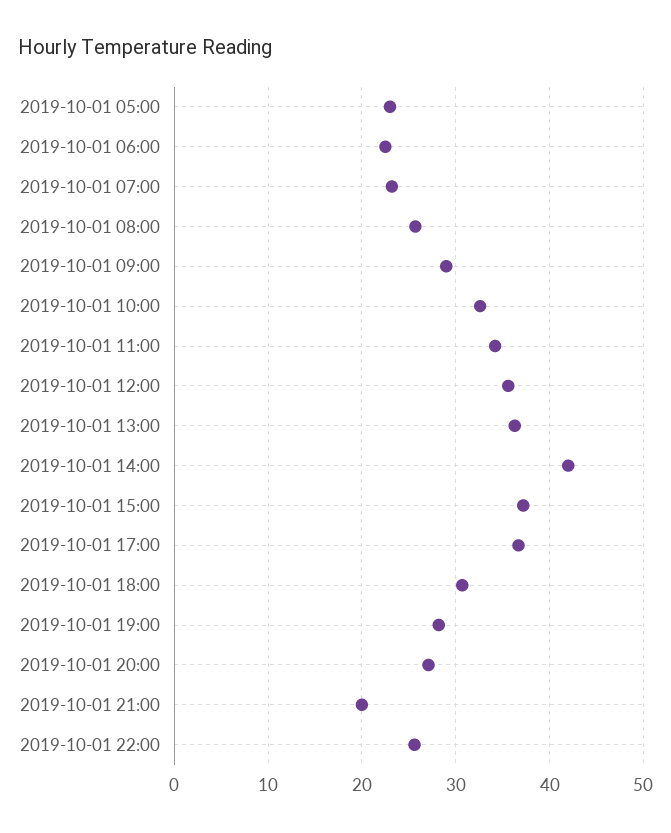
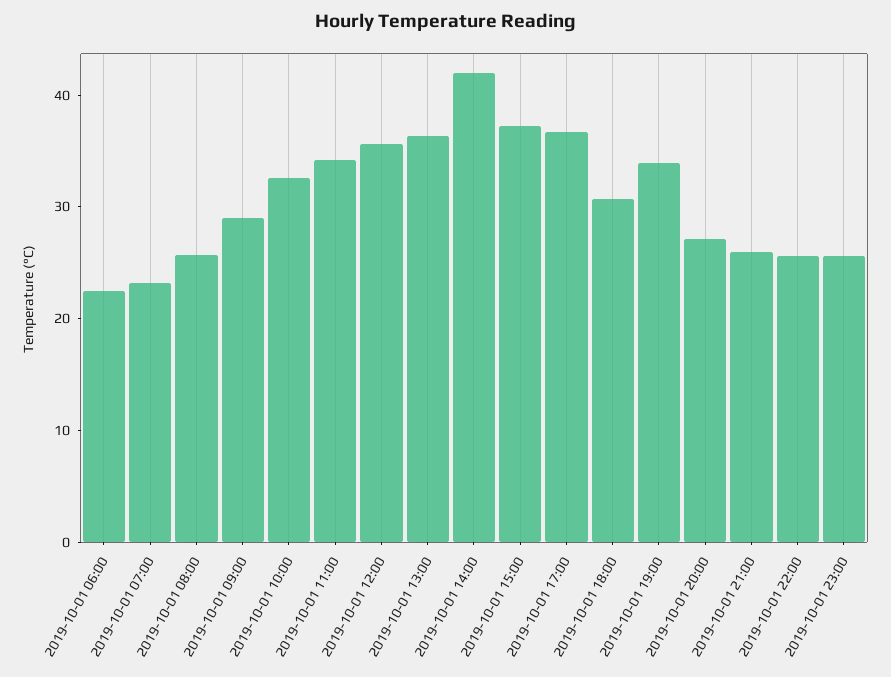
2019-10-01 05:00: 23 -> none
2019-10-01 19:00: 28 -> 34
2019-10-01 21:00: 20 -> 26
2019-10-01 23:00: none -> 26

